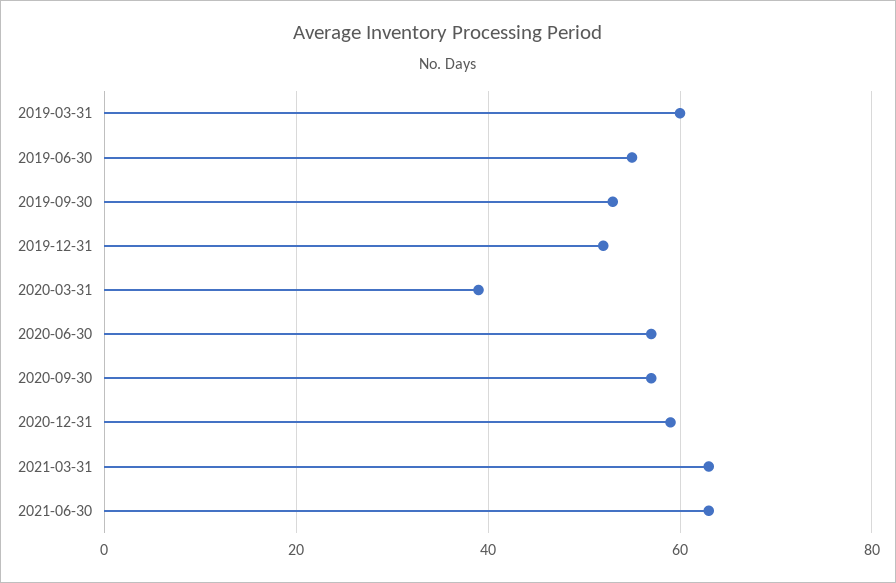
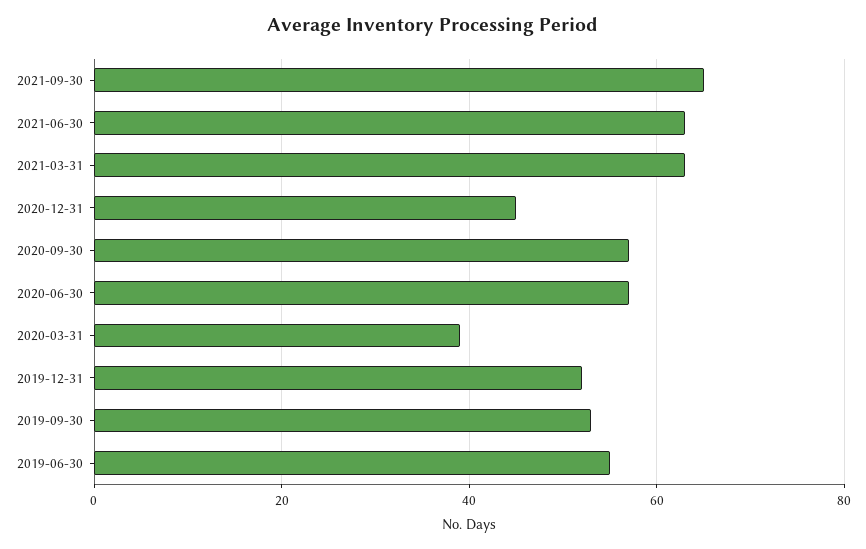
2019-03-31: 60 -> none
2020-12-31: 60 -> 45
2021-09-30: none -> 65

